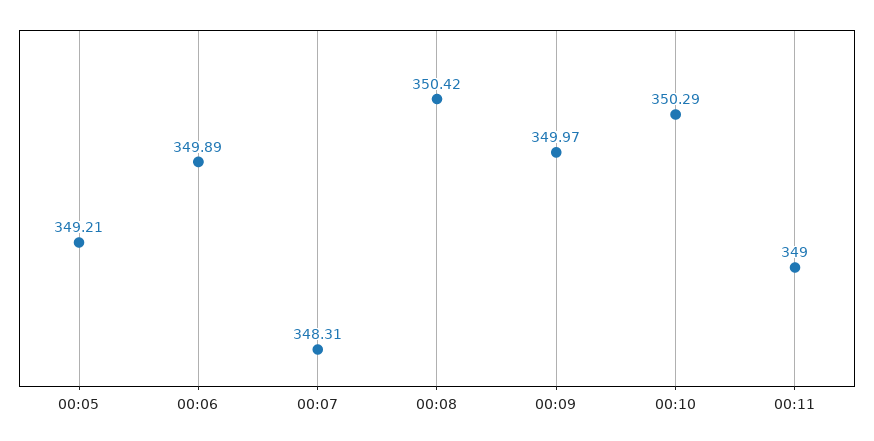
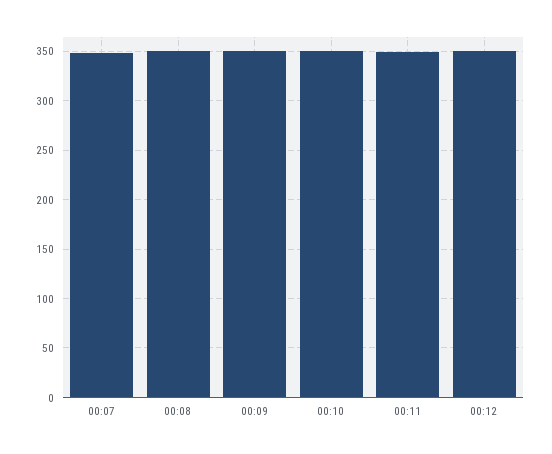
00:05: 349.21 -> none
00:06: 349.89 -> none
00:12: none -> 350

